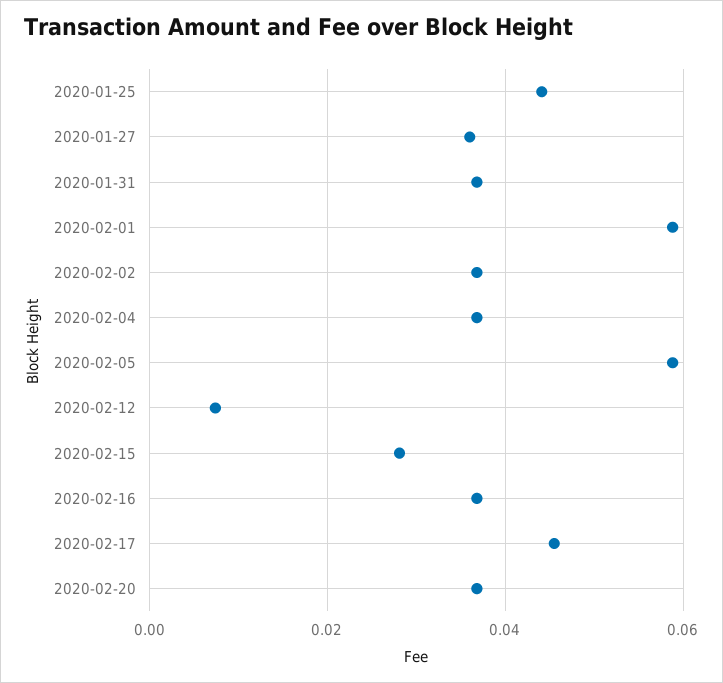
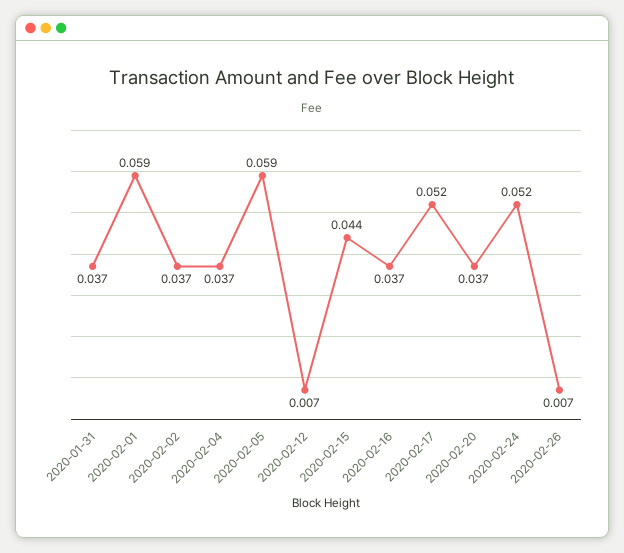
2020-01-25: 0.044 -> none
2020-01-27: 0.036 -> none
2020-02-15: 0.028 -> 0.044
2020-02-17: 0.046 -> 0.052
2020-02-24: none -> 0.052
2020-02-26: none -> 0.007

